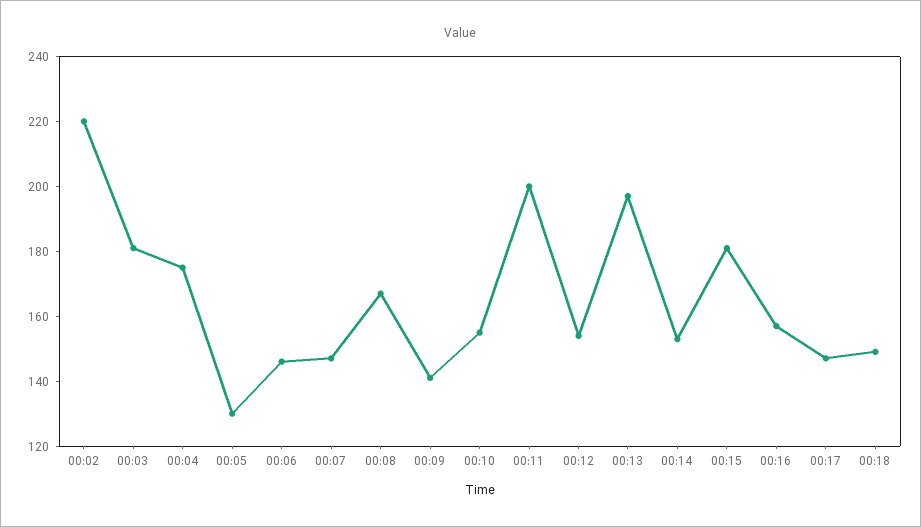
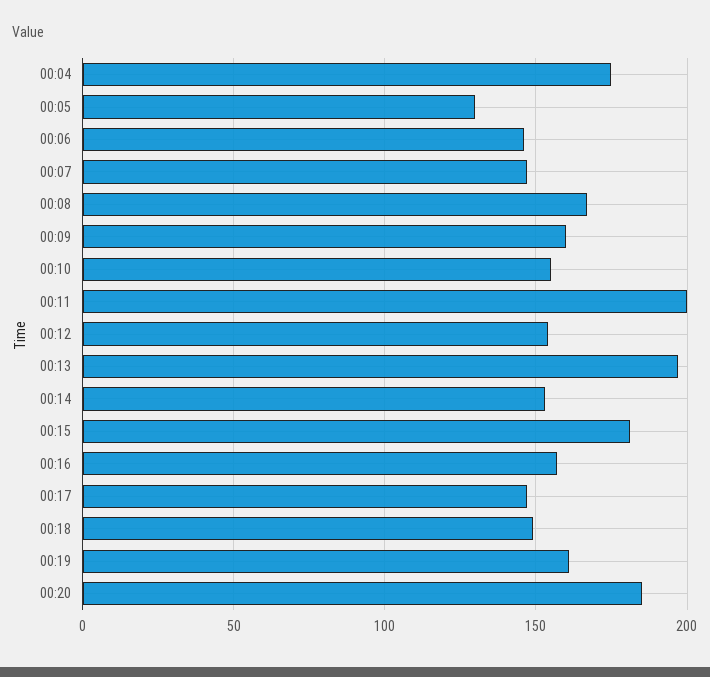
00:02: 220 -> none
00:03: 180 -> none
00:09: 140 -> 160
00:19: none -> 160
00:20: none -> 185

